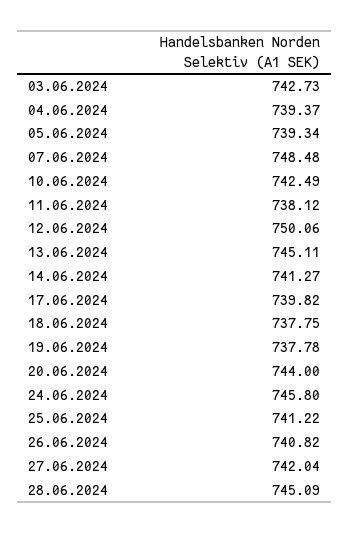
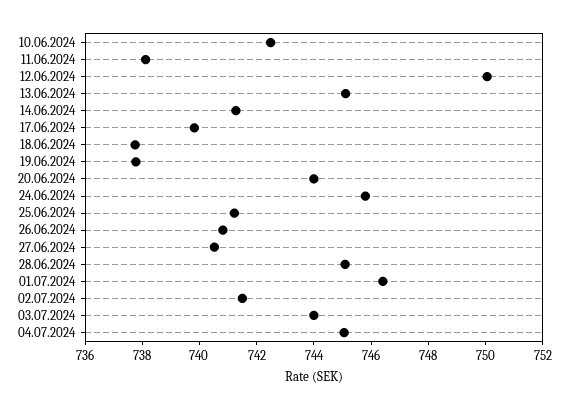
03.06.2024: 742.73 -> none
04.06.2024: 739.37 -> none
05.06.2024: 739.34 -> none
07.06.2024: 748.48 -> none
27.06.2024: 742.04 -> 740.5
01.07.2024: none -> 746.5
02.07.2024: none -> 741.5
03.07.2024: none -> 744
04.07.2024: none -> 745

